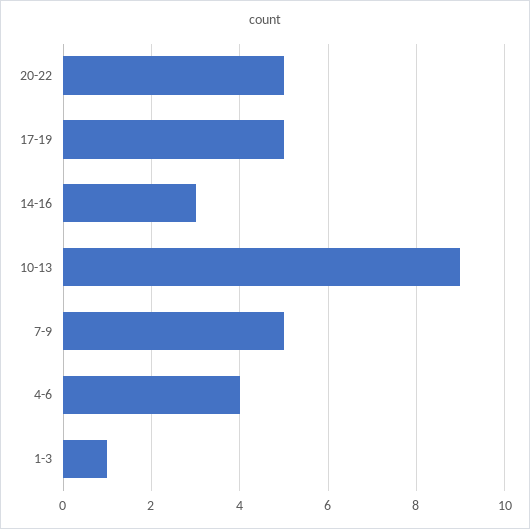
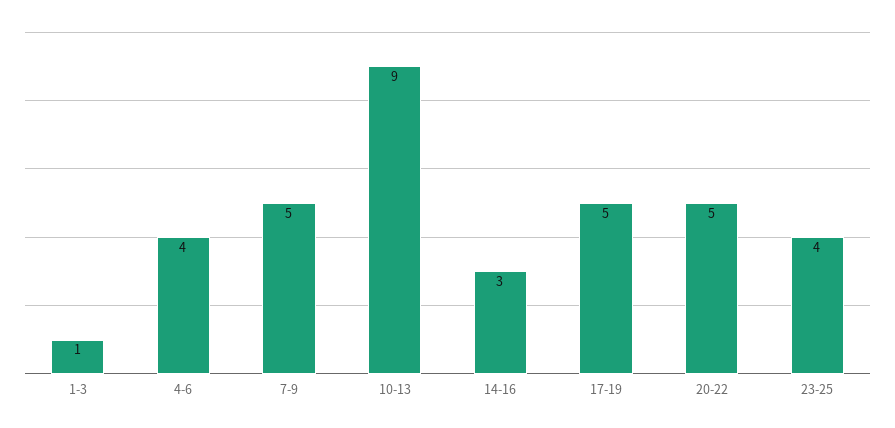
23-25: none -> 4

